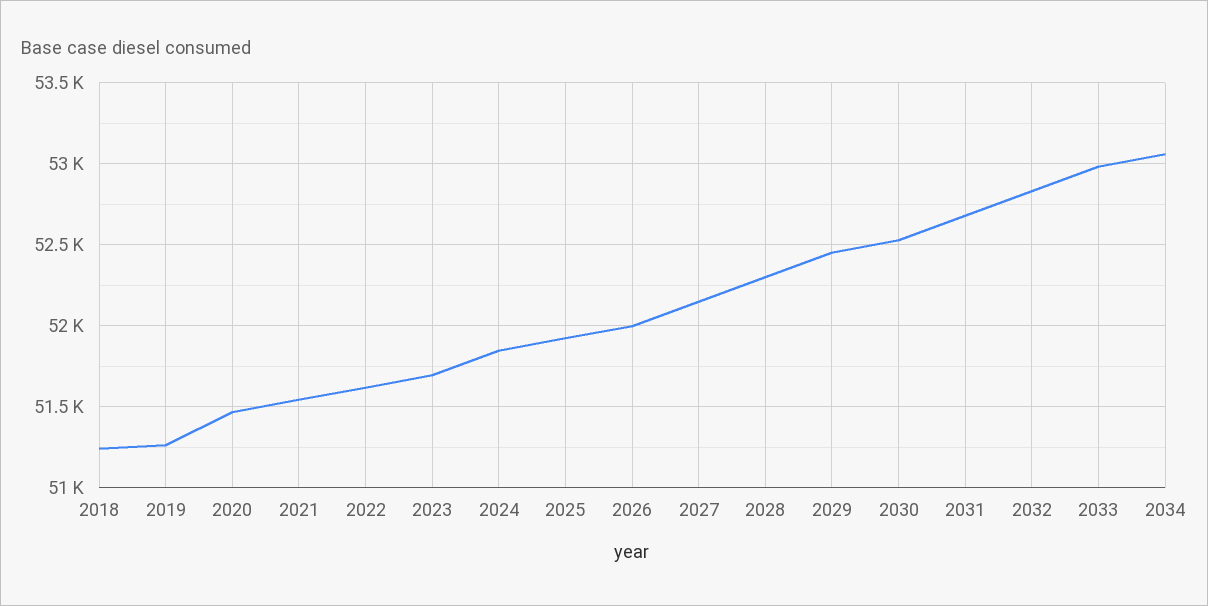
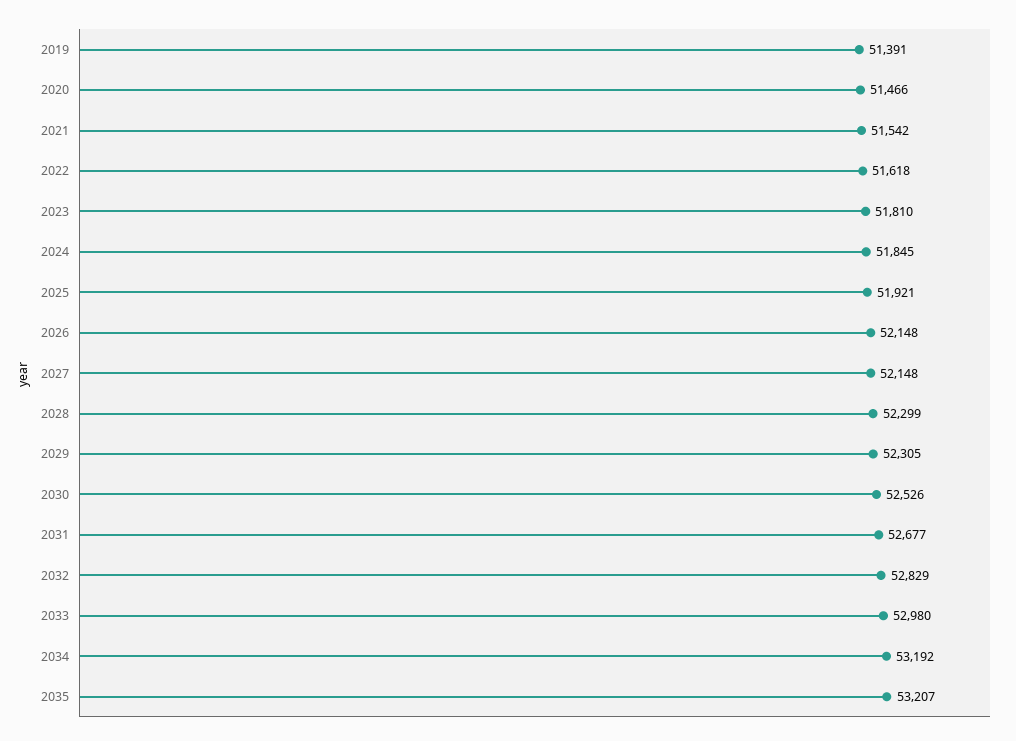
2018: 51250 -> none
2019: 51250 -> 51391
2023: 51700 -> 51810
2026: 52000 -> 52148
2029: 52450 -> 52305
2034: 53050 -> 53192
2035: none -> 53207

